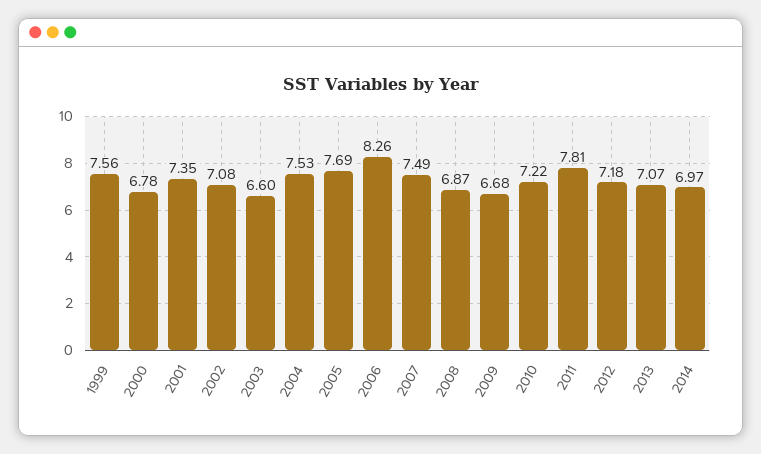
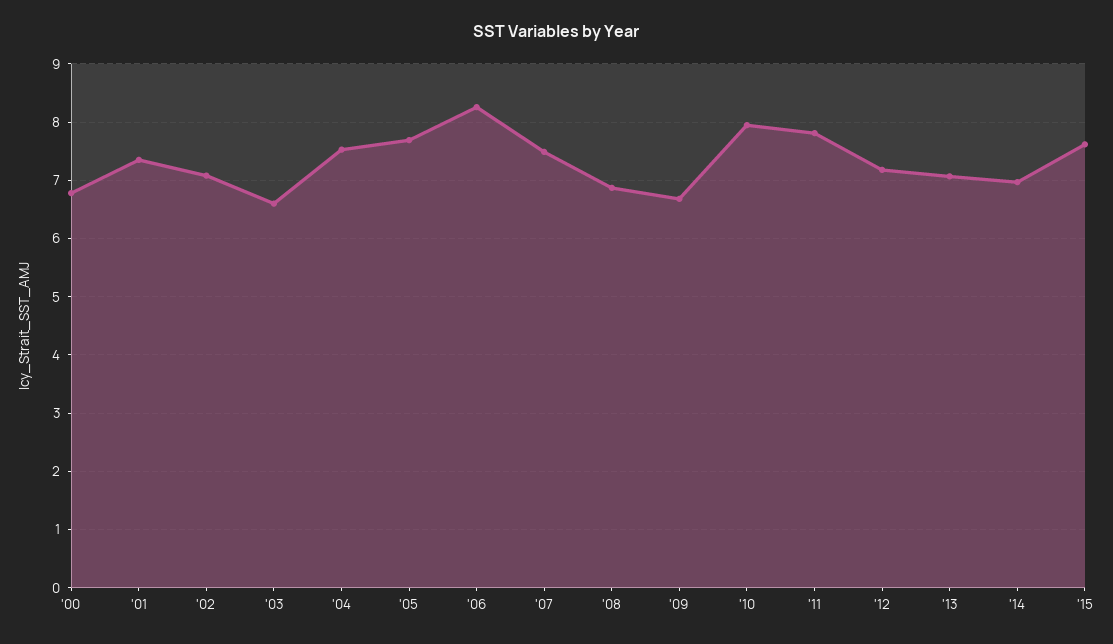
1999: 7.56 -> none
2010: 7.22 -> 8
'15: none -> 7.6

